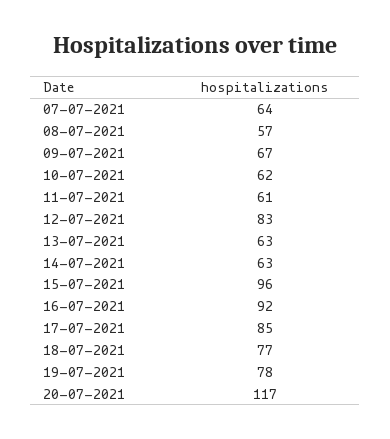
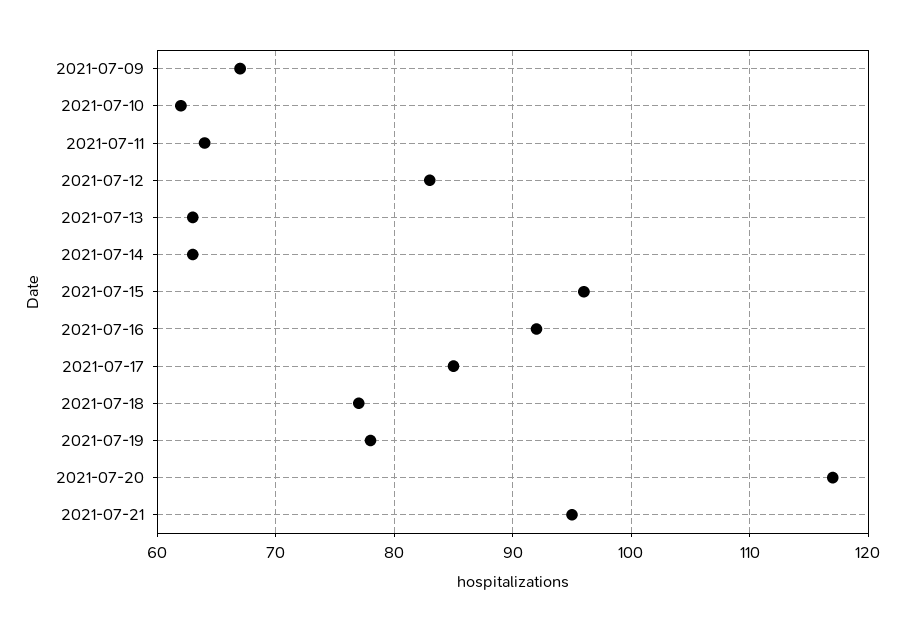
07-07-2021: 64 -> none
08-07-2021: 57 -> none
11-07-2021: 61 -> 64
2021-07-21: none -> 95

